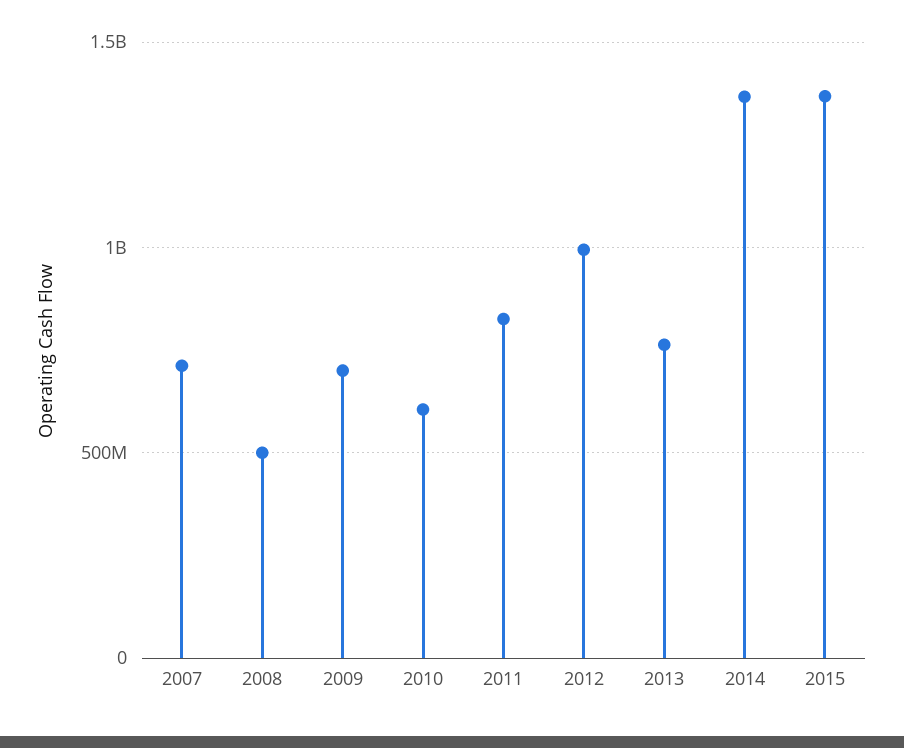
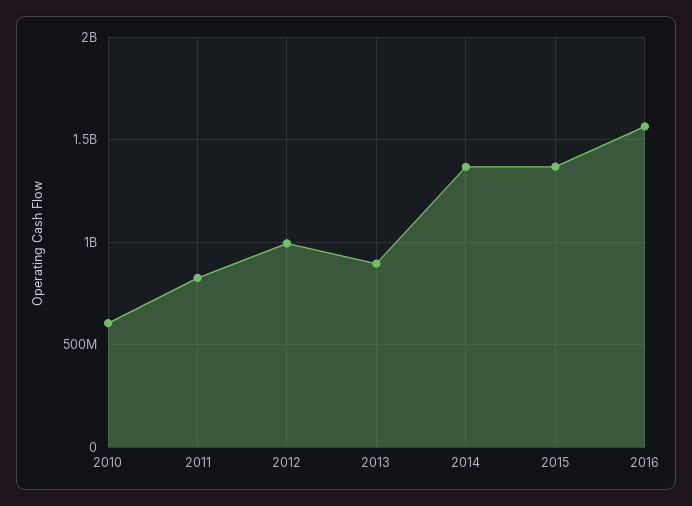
2007: 700000000 -> none
2008: 500000000 -> none
2009: 700000000 -> none
2013: 750000000 -> 900000000
2016: none -> 1550000000

